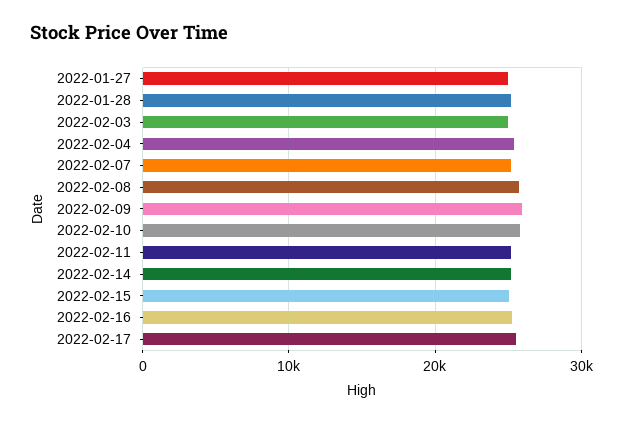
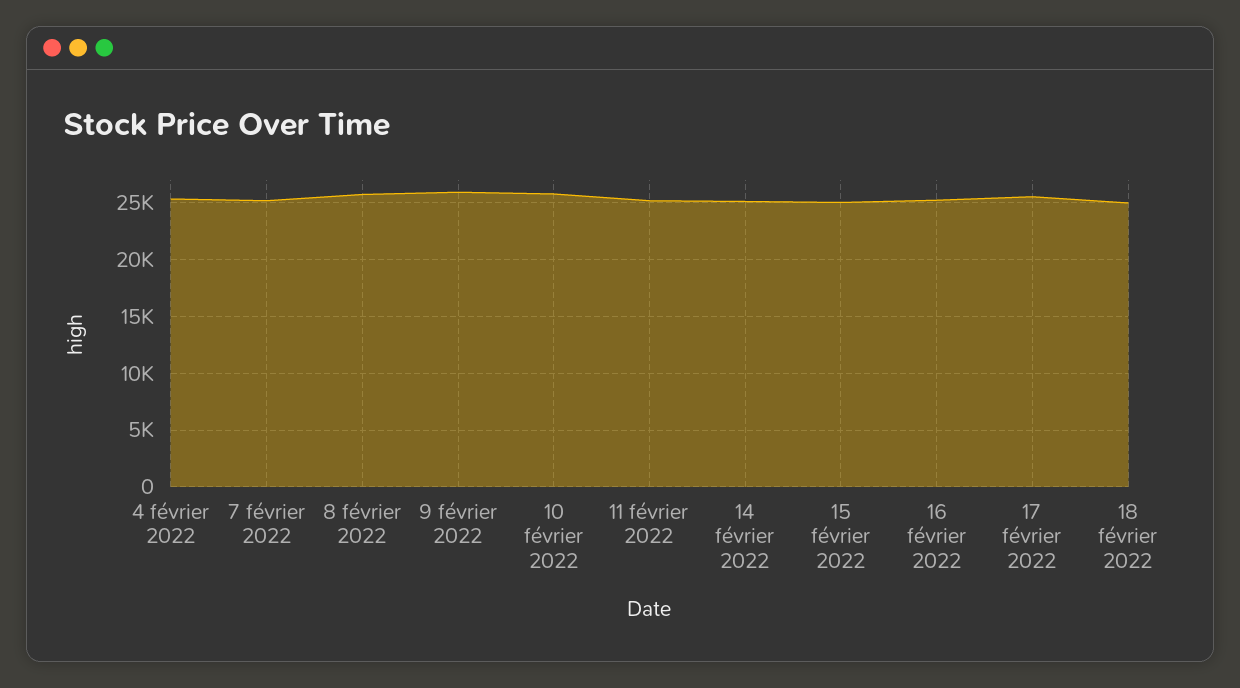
2022-01-27: 25000 -> none
2022-01-28: 25000 -> none
2022-02-03: 25000 -> none
18 février 2022: none -> 25000

